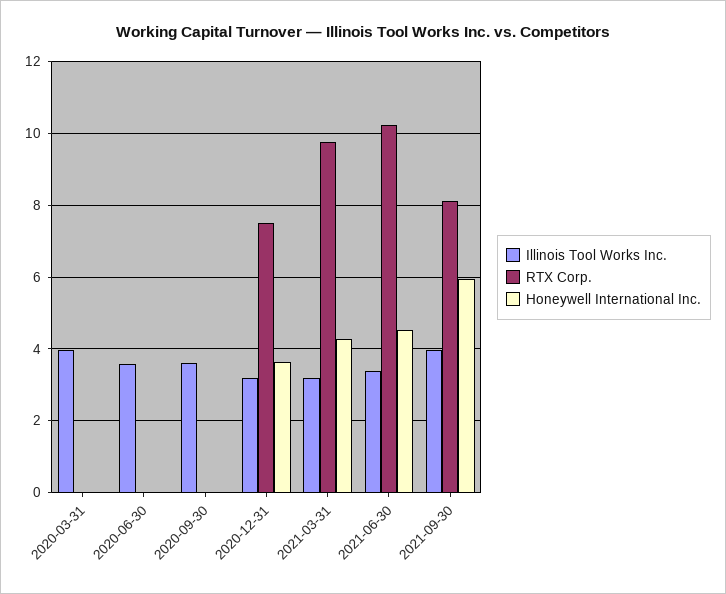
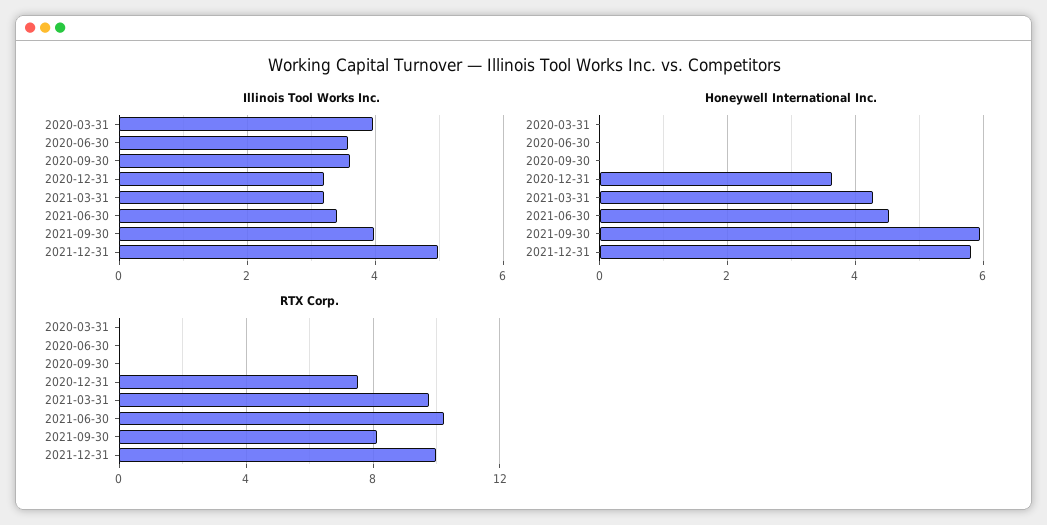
Illinois Tool Works Inc., 2021-12-31: none -> 5
Honeywell International Inc., 2021-12-31: none -> 5.8
RTX Corp., 2021-12-31: none -> 10

